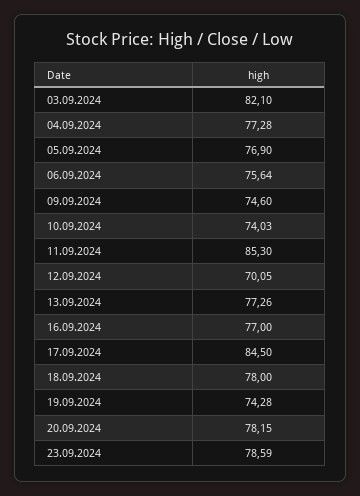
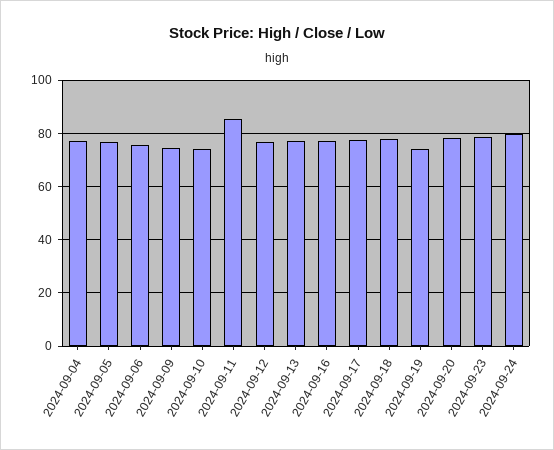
03.09.2024: 82.1 -> none
12.09.2024: 70.05 -> 77.5
17.09.2024: 84.5 -> 77.5
2024-09-24: none -> 80

